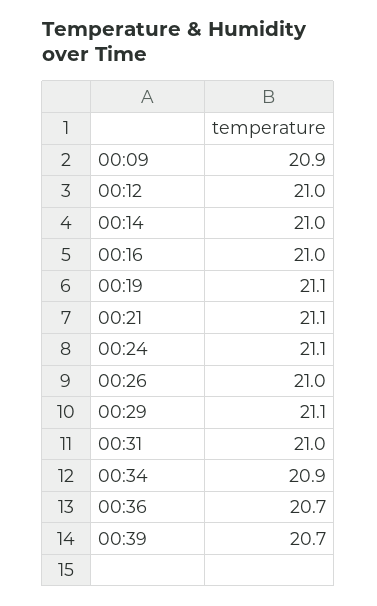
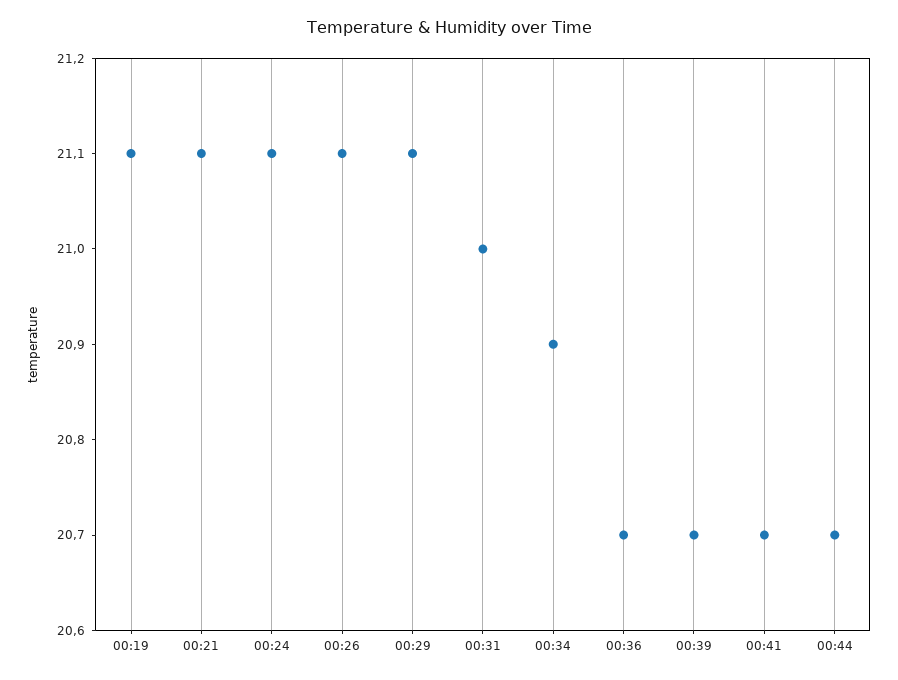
00:09: 20.9 -> none
00:12: 21 -> none
00:14: 21 -> none
00:16: 21 -> none
00:26: 21 -> 21.1
00:41: none -> 20.7
00:44: none -> 20.7

